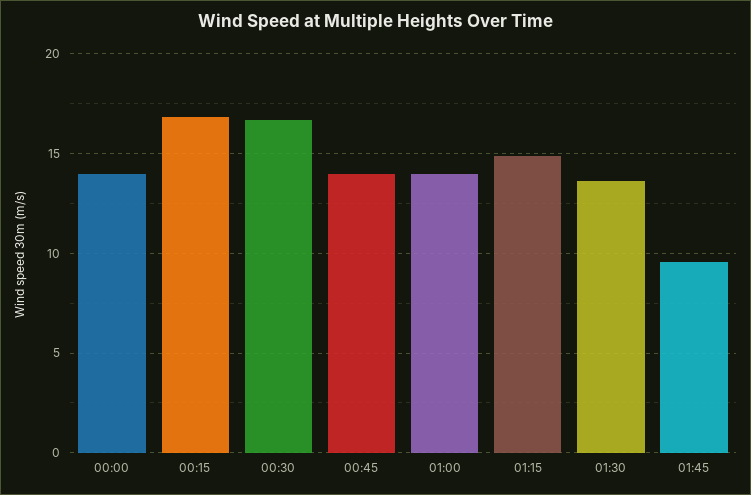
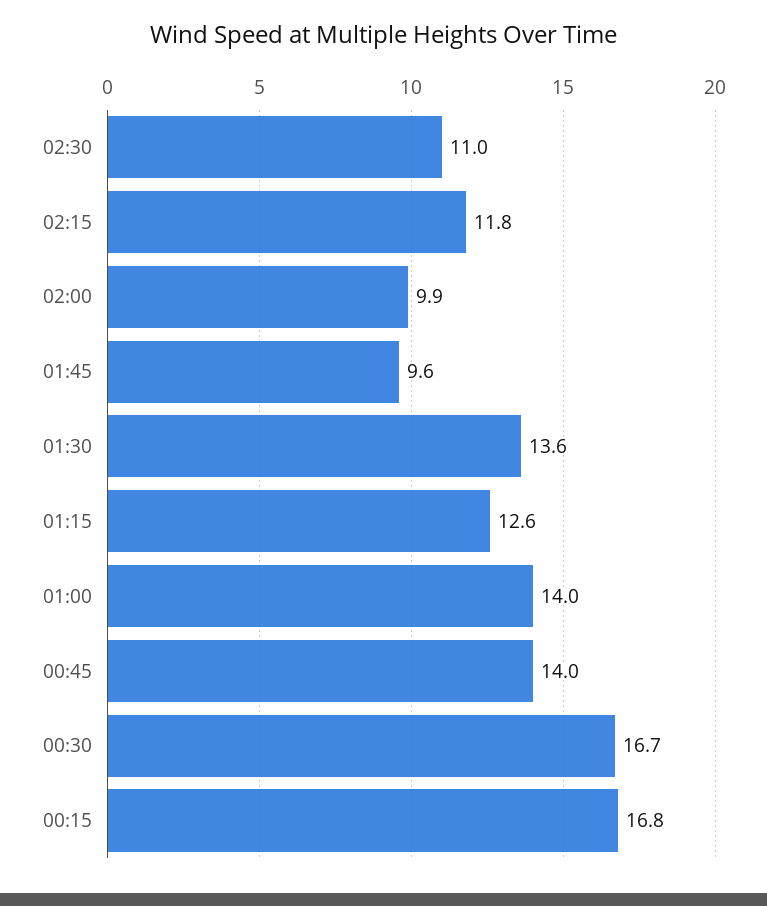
00:00: 14 -> none
01:15: 15 -> 12.6
02:30: none -> 11
02:15: none -> 11.8
02:00: none -> 9.9

